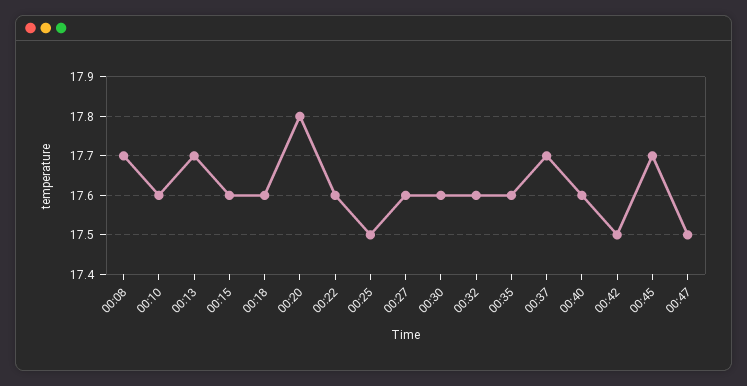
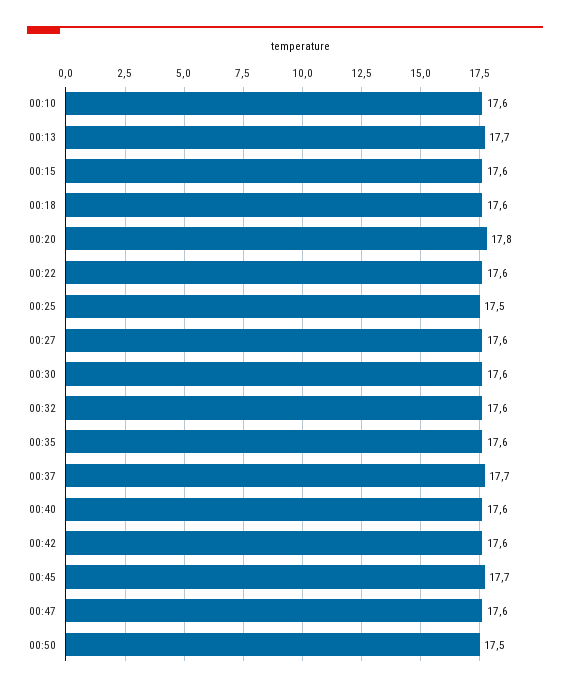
00:08: 17.7 -> none
00:42: 17.5 -> 17.6
00:47: 17.5 -> 17.6
00:50: none -> 17.5

